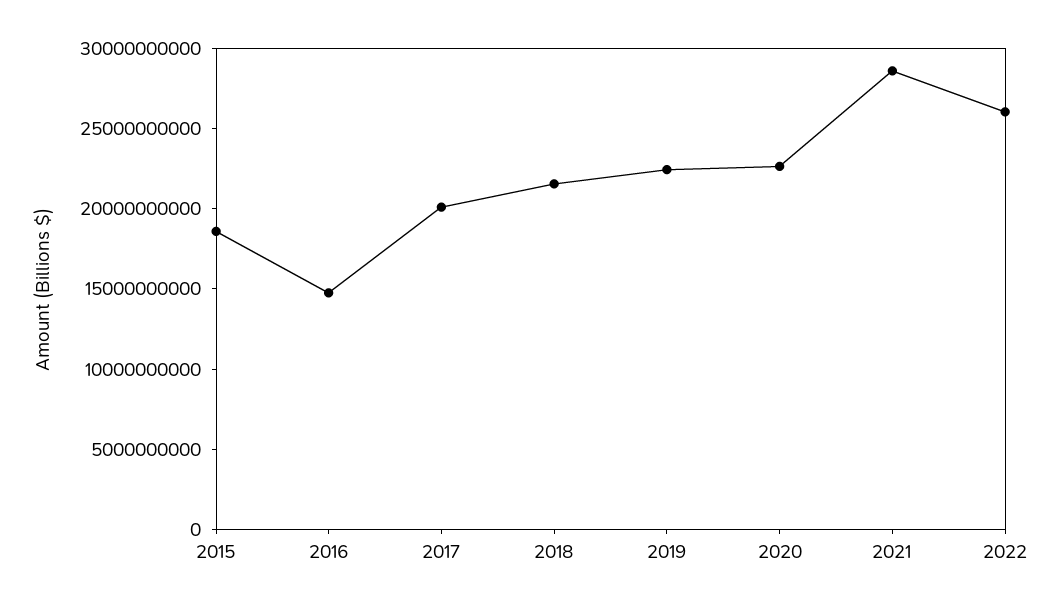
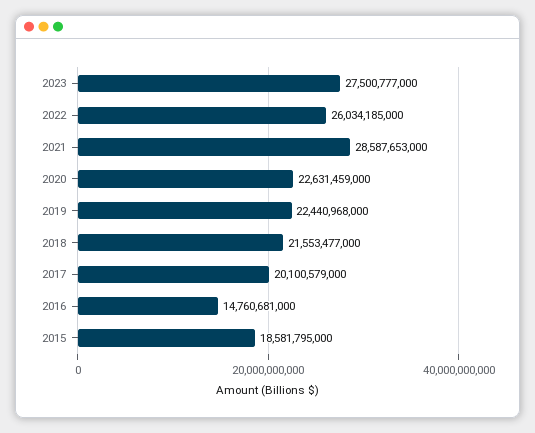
2023: none -> 27500777000

